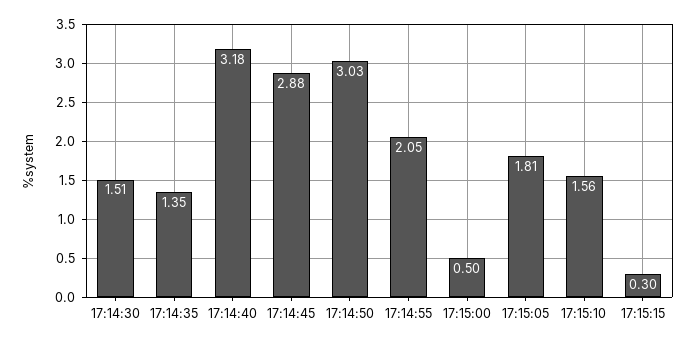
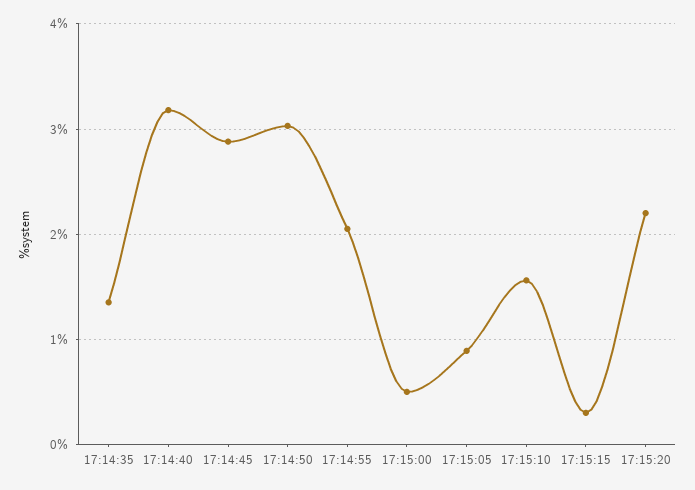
17:14:30: 1.51 -> none
17:15:05: 1.81 -> 0.9
17:15:20: none -> 2.2

